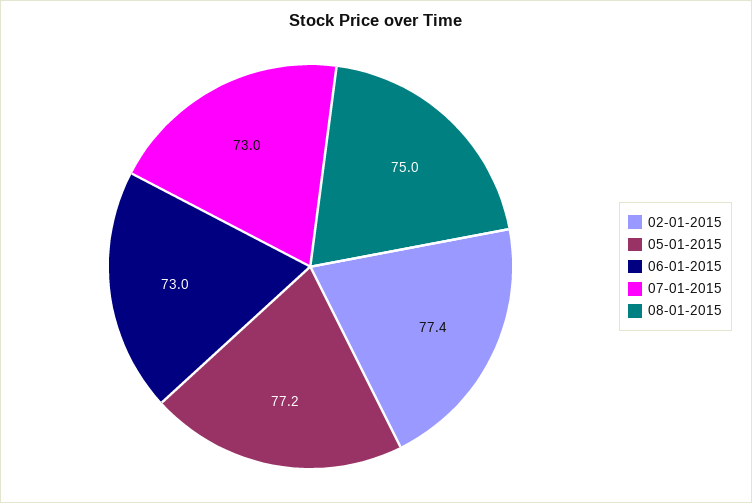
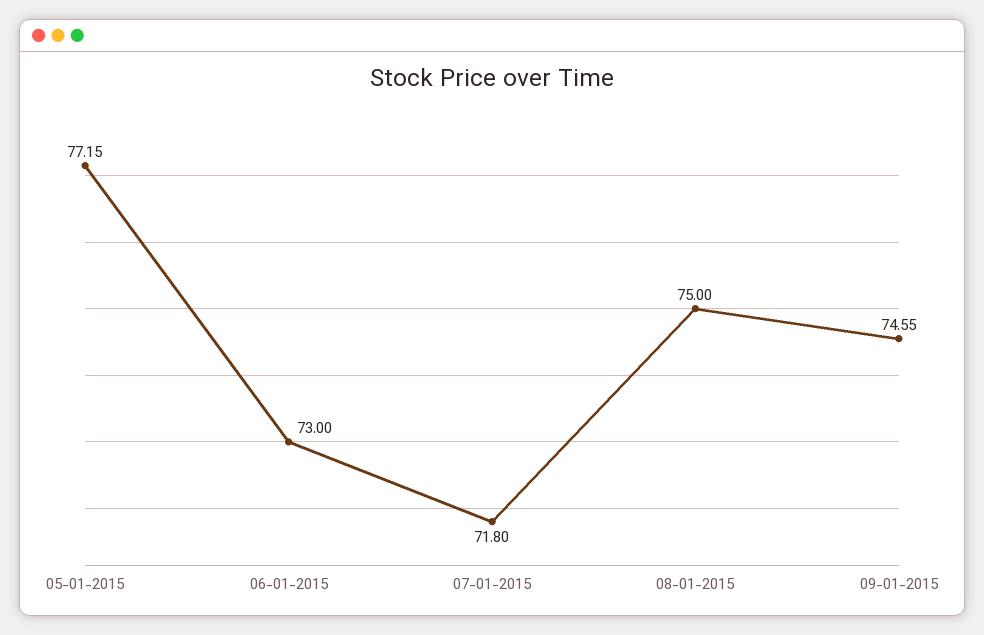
02-01-2015: 77.4 -> none
07-01-2015: 73 -> 71.8
09-01-2015: none -> 74.55

